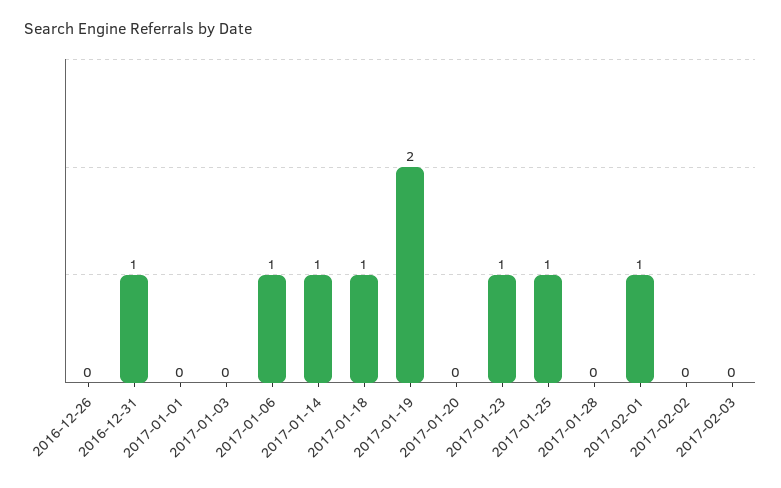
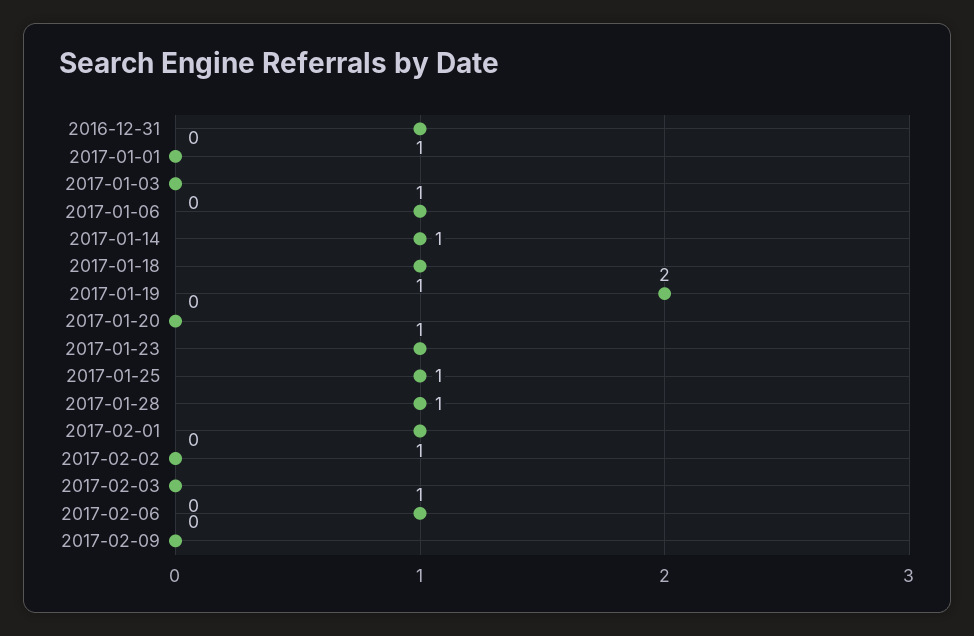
2016-12-26: 0 -> none
2017-01-28: 0 -> 1
2017-02-06: none -> 1
2017-02-09: none -> 0

